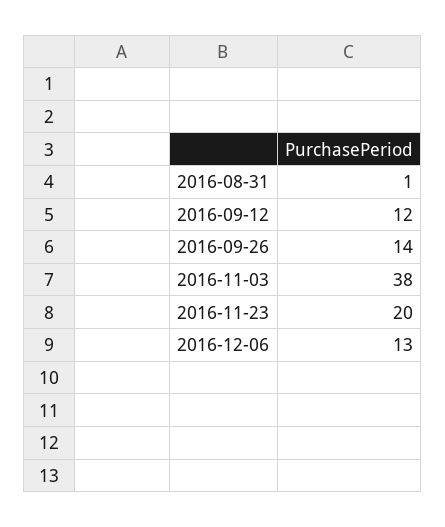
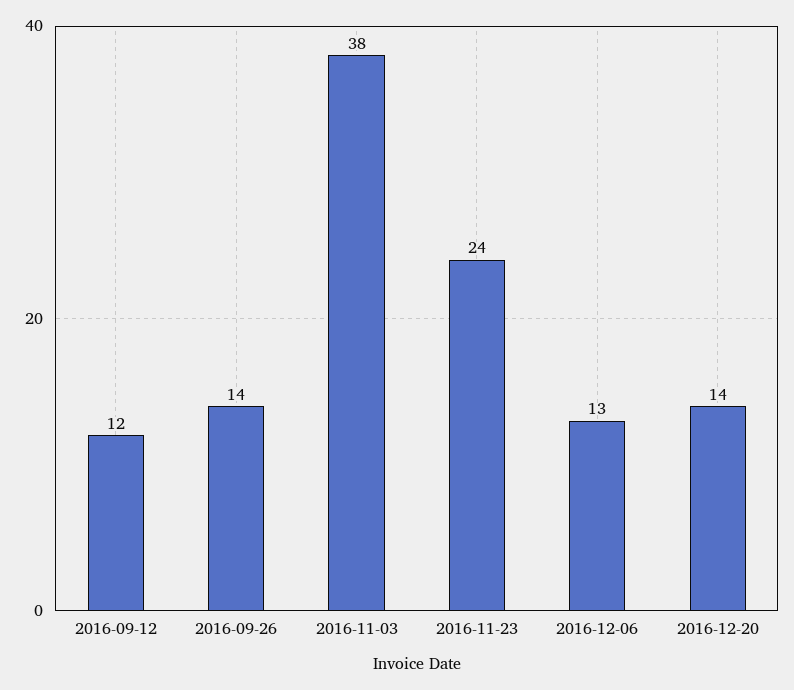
2016-08-31: 1 -> none
2016-11-23: 20 -> 24
2016-12-20: none -> 14

